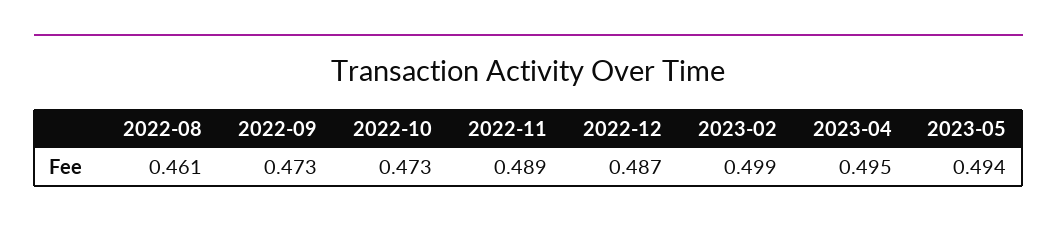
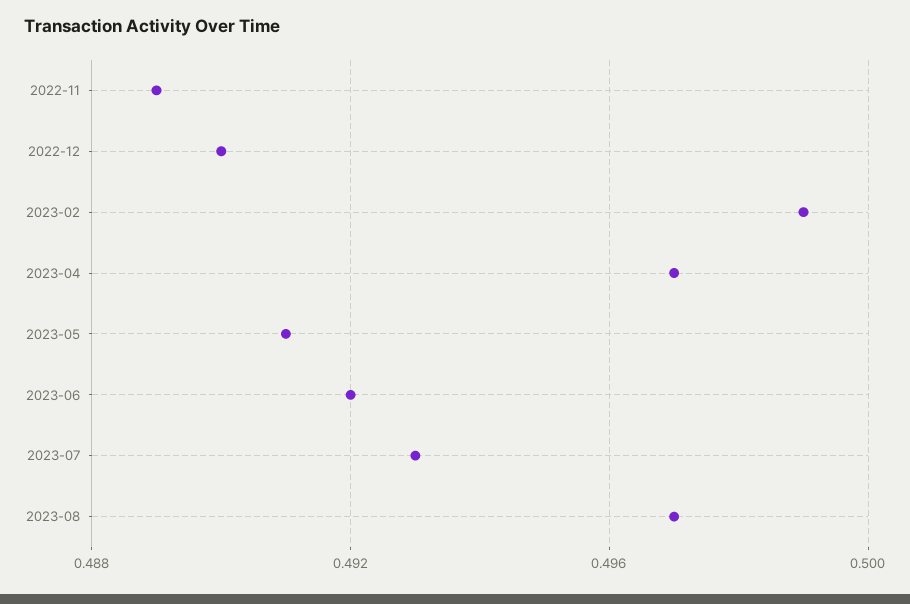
2022-08: 0.461 -> none
2022-09: 0.473 -> none
2022-10: 0.473 -> none
2022-12: 0.487 -> 0.49
2023-04: 0.495 -> 0.497
2023-05: 0.494 -> 0.491
2023-06: none -> 0.492
2023-07: none -> 0.493
2023-08: none -> 0.497

